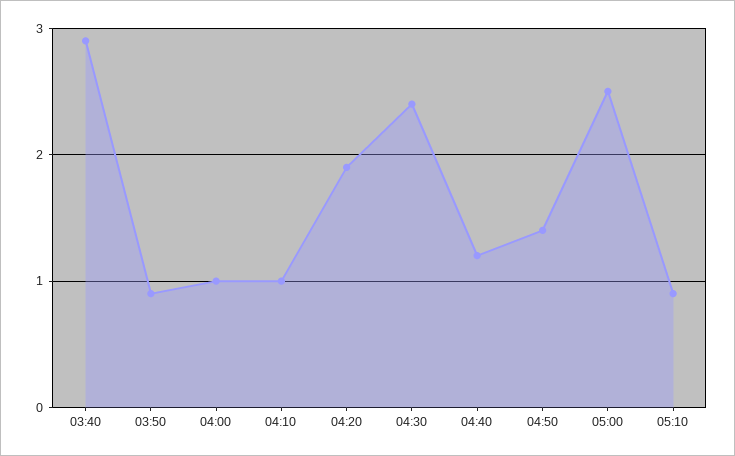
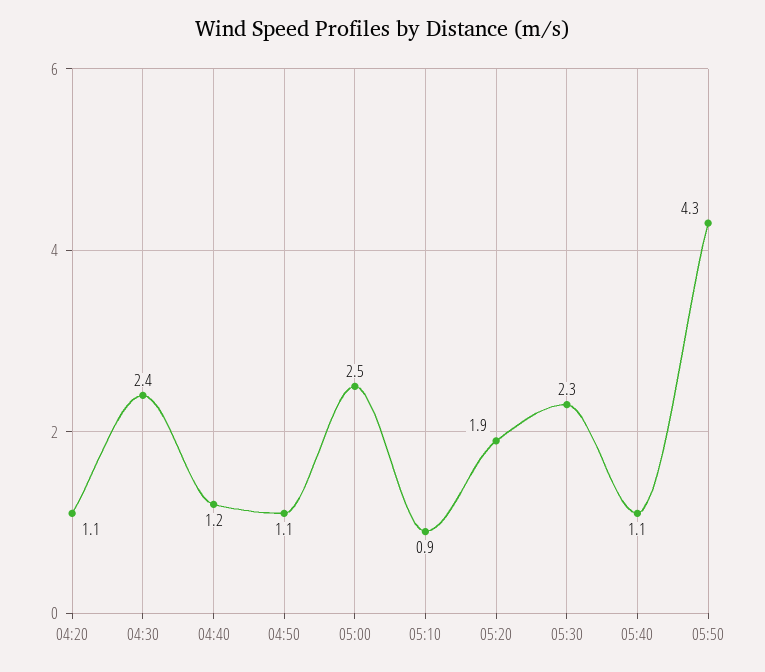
03:40: 2.9 -> none
03:50: 0.9 -> none
04:00: 1 -> none
04:10: 1 -> none
04:20: 1.9 -> 1.1
04:50: 1.4 -> 1.1
05:20: none -> 1.9
05:30: none -> 2.3
05:40: none -> 1.1
05:50: none -> 4.3

